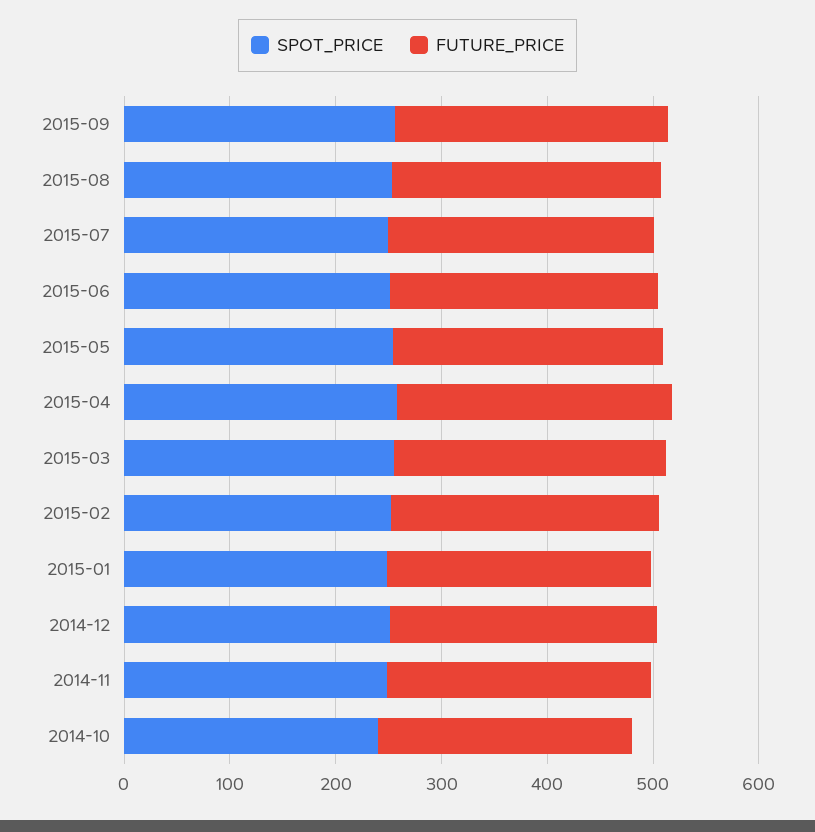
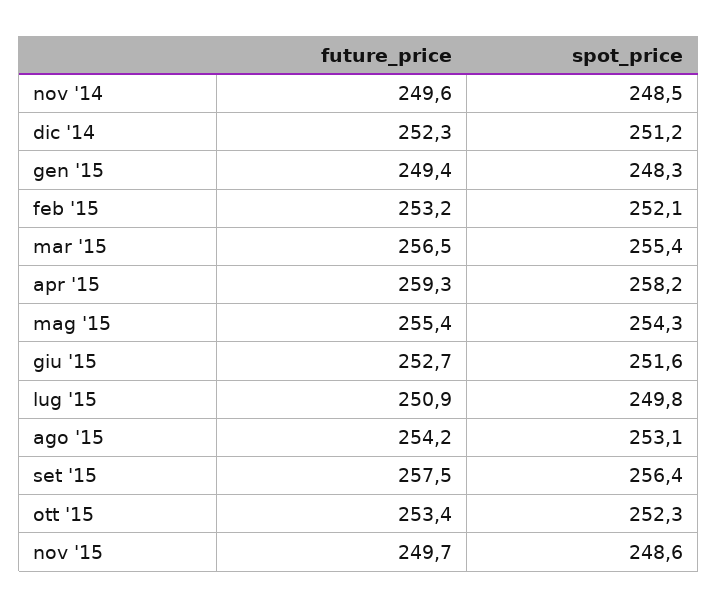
SPOT_PRICE, 2014-10: 240 -> none
FUTURE_PRICE, 2014-10: 240 -> none
FUTURE_PRICE, ott '15: none -> 253.4
SPOT_PRICE, ott '15: none -> 252.3
FUTURE_PRICE, nov '15: none -> 249.7
SPOT_PRICE, nov '15: none -> 248.6

